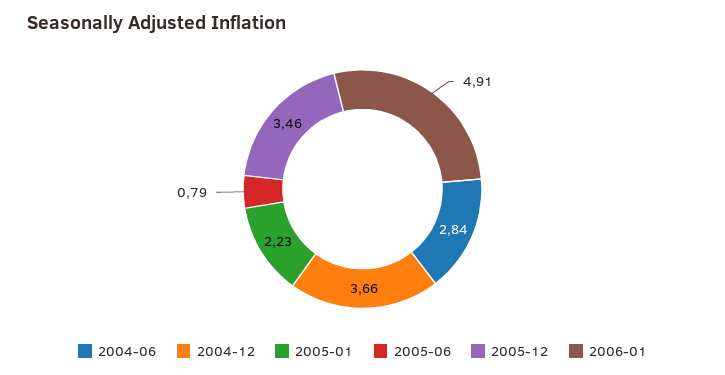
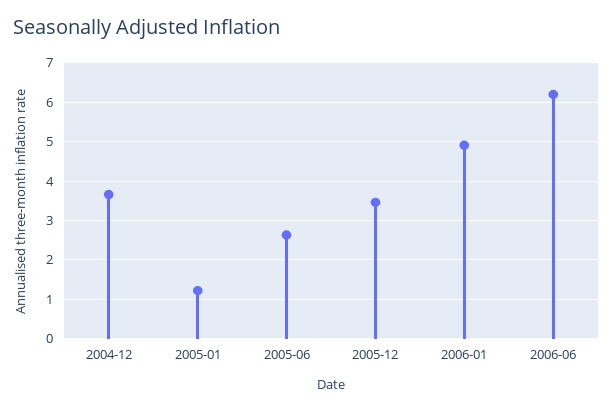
2004-06: 2.84 -> none
2005-01: 2.23 -> 1.2
2005-06: 0.79 -> 2.6
2006-06: none -> 6.2

